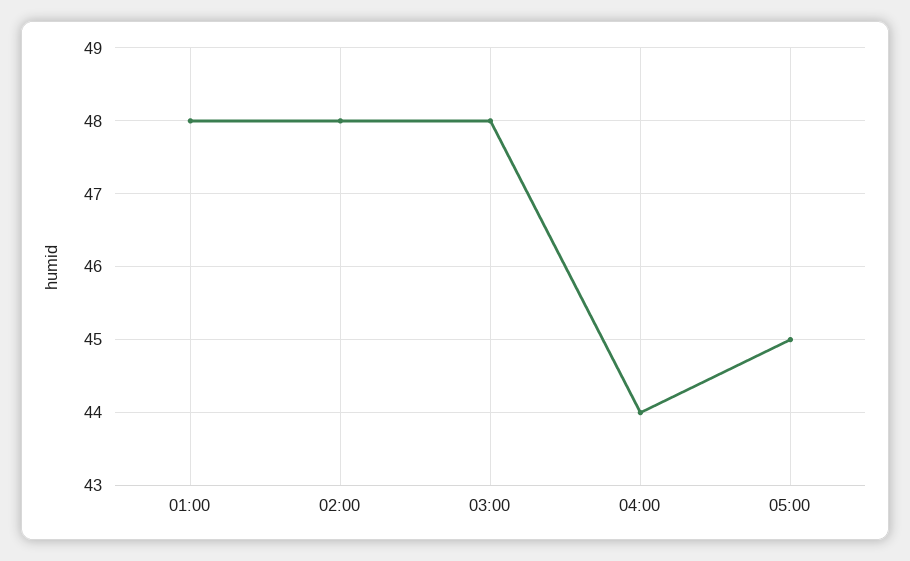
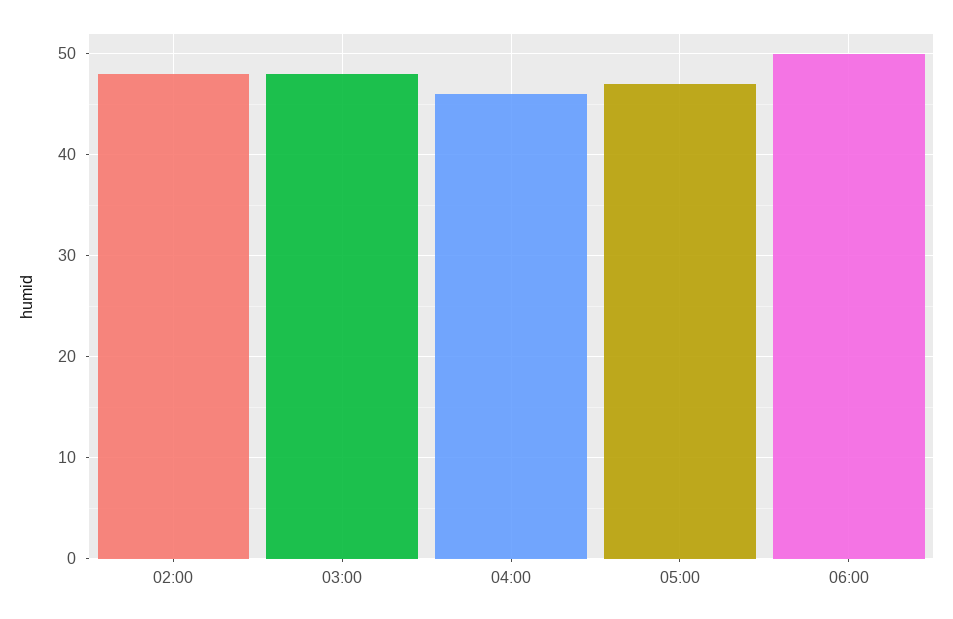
01:00: 48 -> none
04:00: 44 -> 46
05:00: 45 -> 47
06:00: none -> 50

